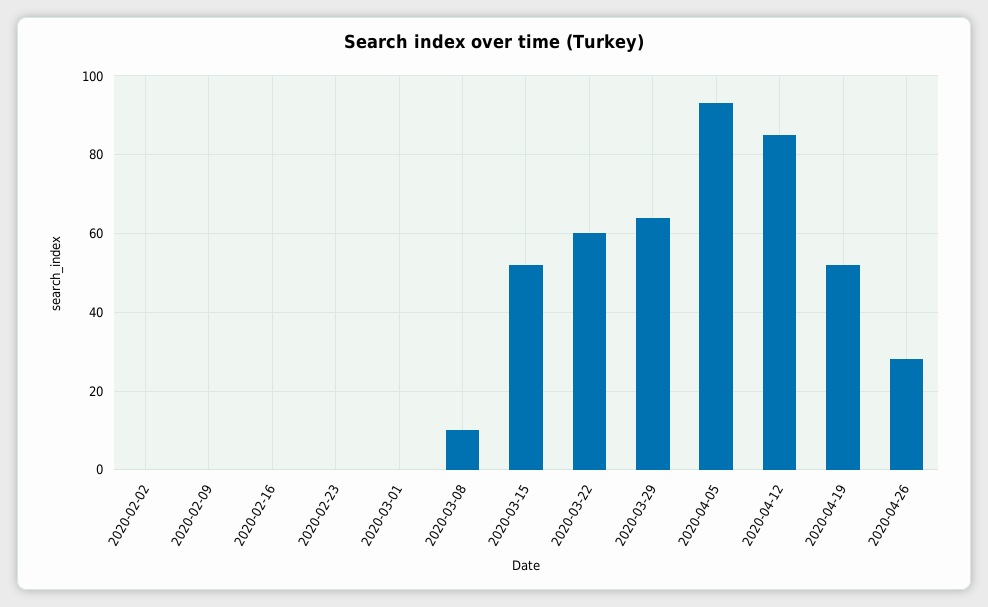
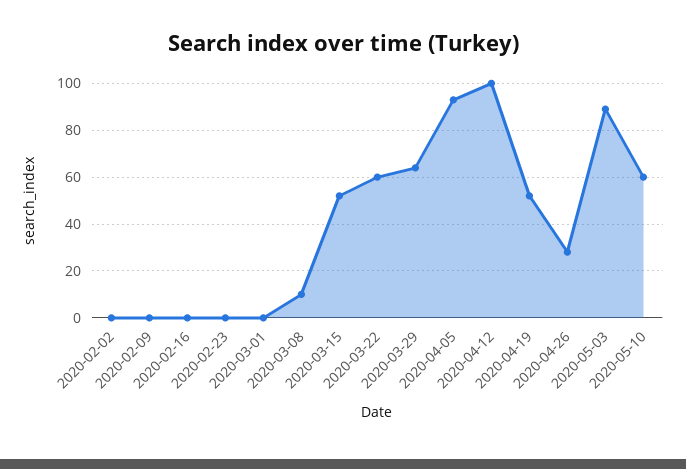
2020-04-12: 85 -> 100
2020-05-03: none -> 90
2020-05-10: none -> 60

